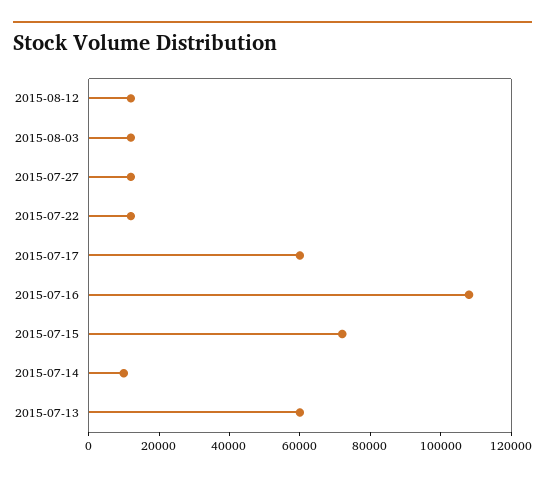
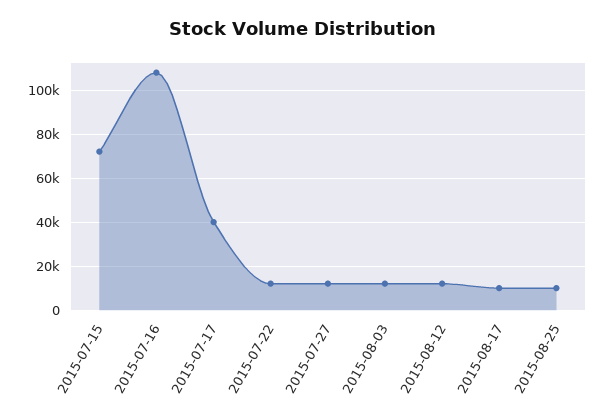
2015-07-17: 60000 -> 40000
2015-07-14: 10000 -> none
2015-07-13: 60000 -> none
2015-08-17: none -> 10000
2015-08-25: none -> 10000

